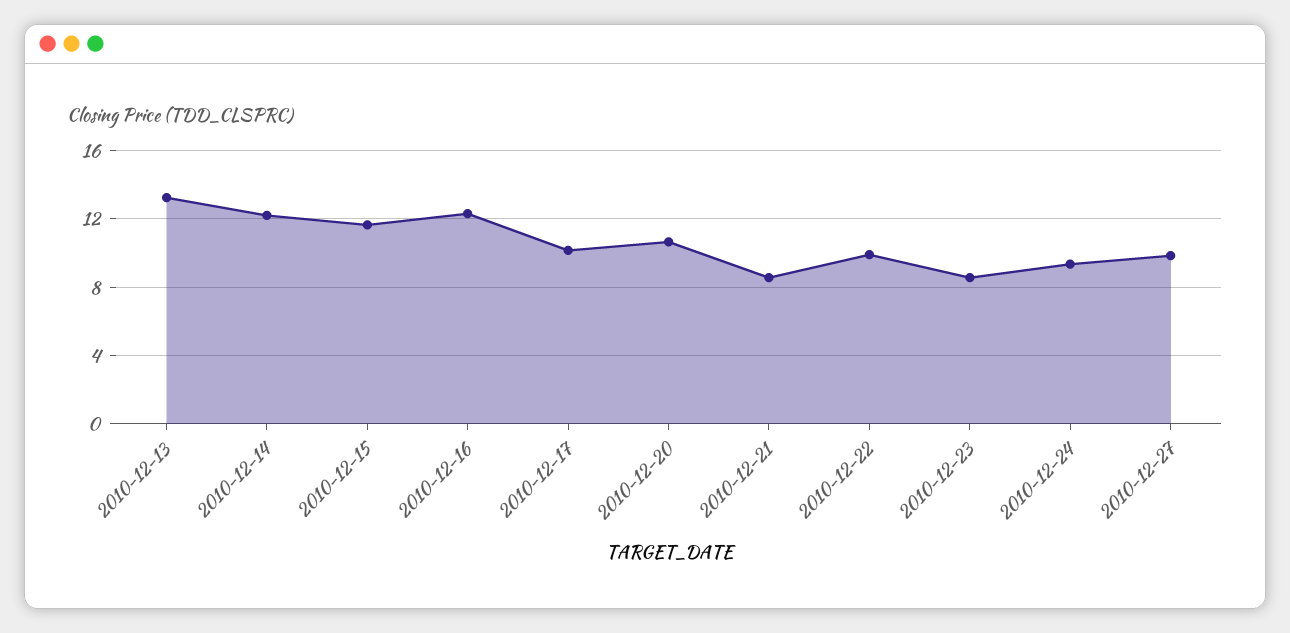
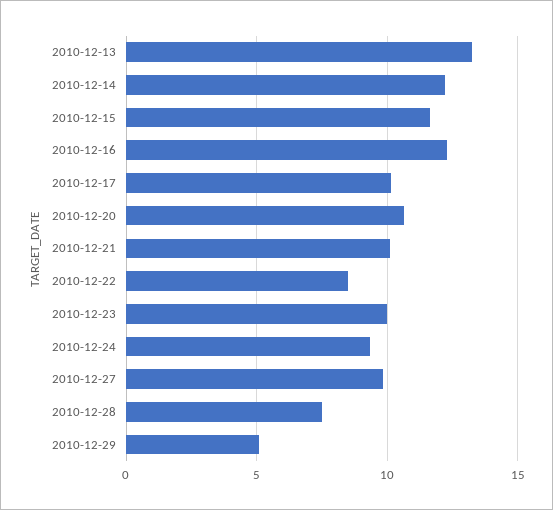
2010-12-21: 8.5 -> 10
2010-12-22: 10 -> 8.5
2010-12-23: 8.5 -> 10
2010-12-28: none -> 7.5
2010-12-29: none -> 5

